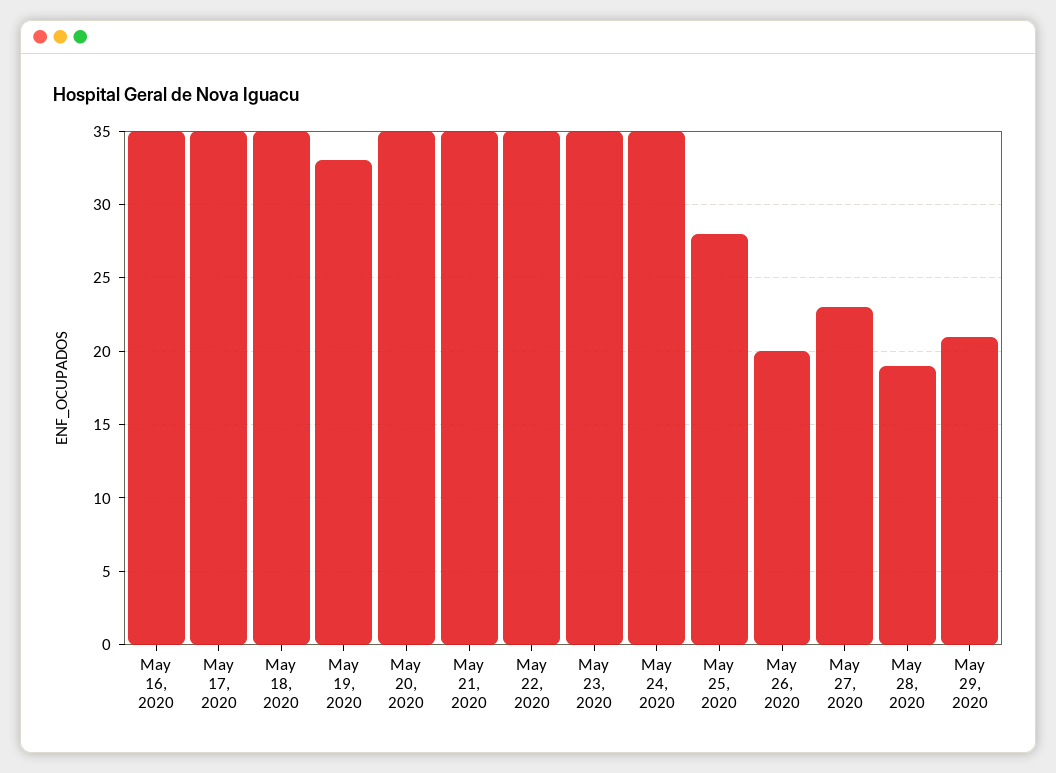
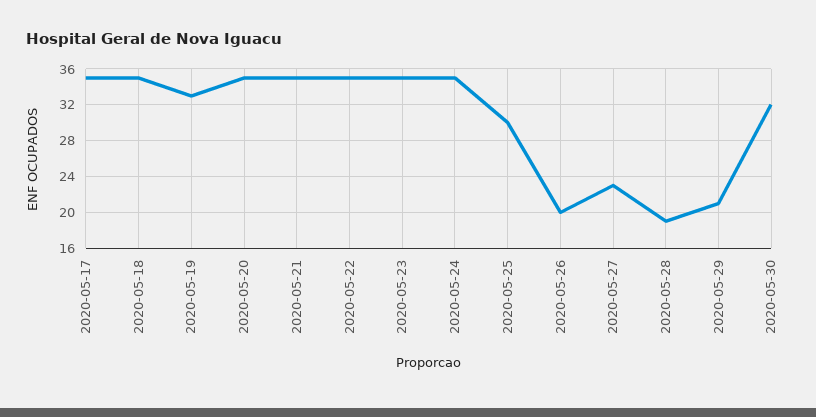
May 16, 2020: 35 -> none
May 25, 2020: 28 -> 30
2020-05-30: none -> 32

